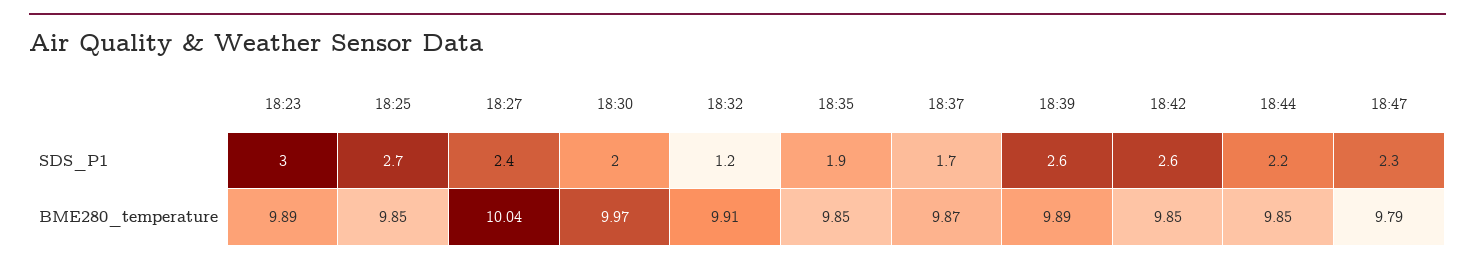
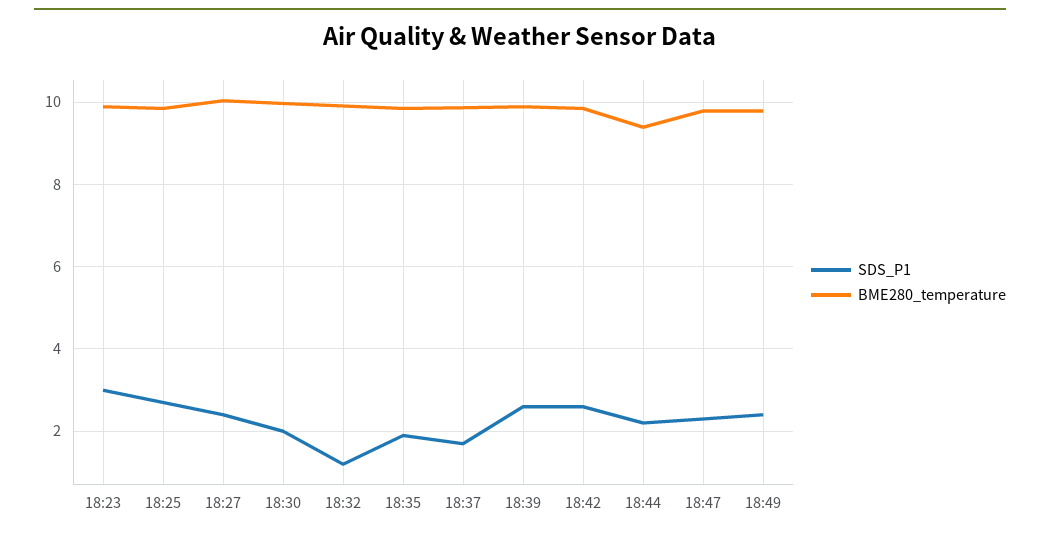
BME280_temperature, 18:44: 9.85 -> 9.4
SDS_P1, 18:49: none -> 2.4
BME280_temperature, 18:49: none -> 9.8

